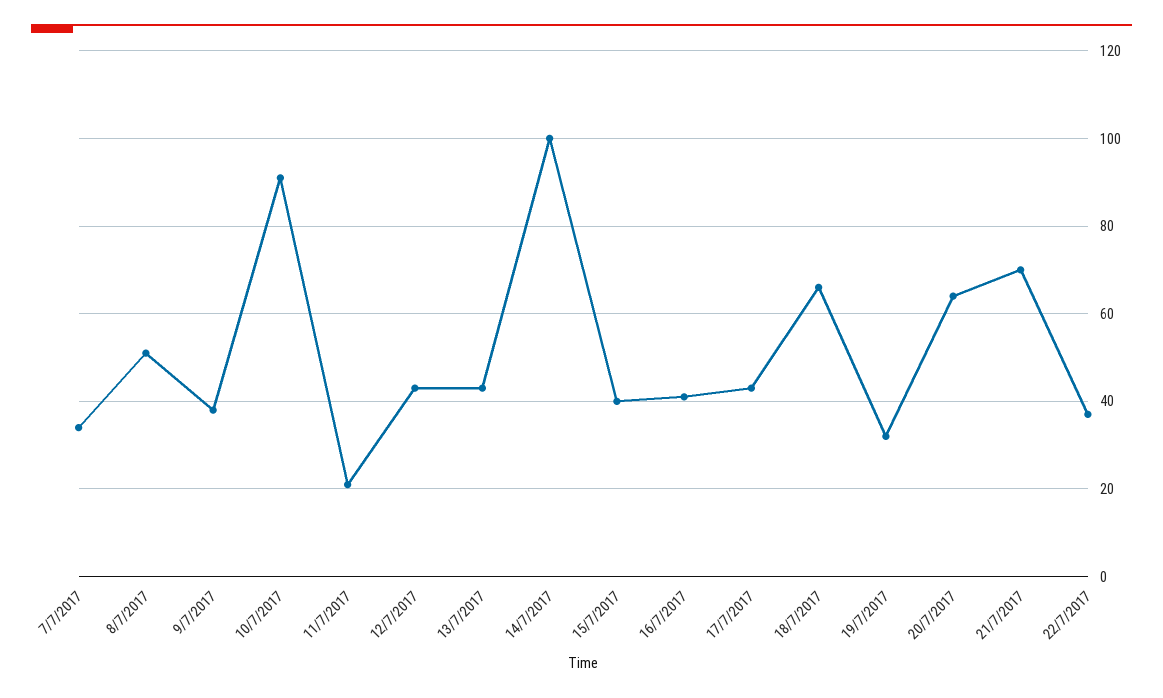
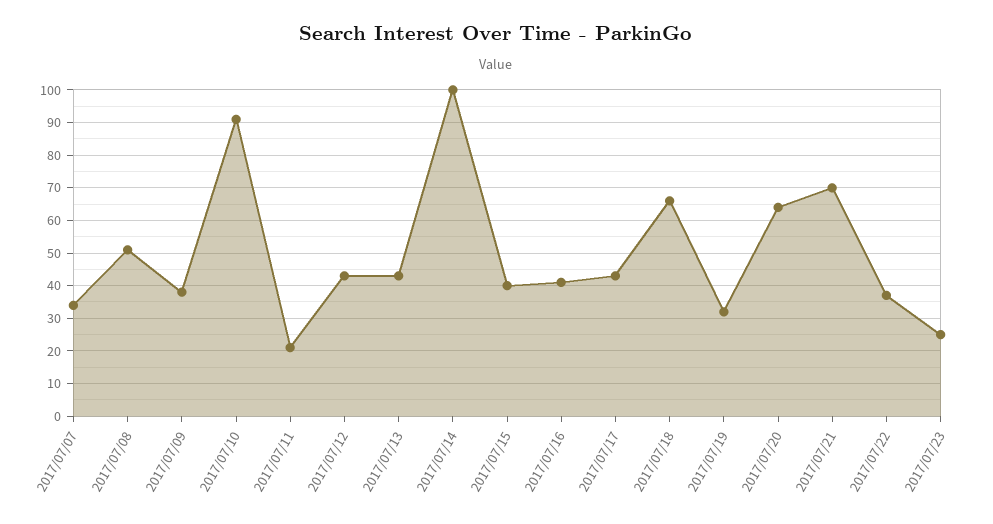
2017/07/23: none -> 25

